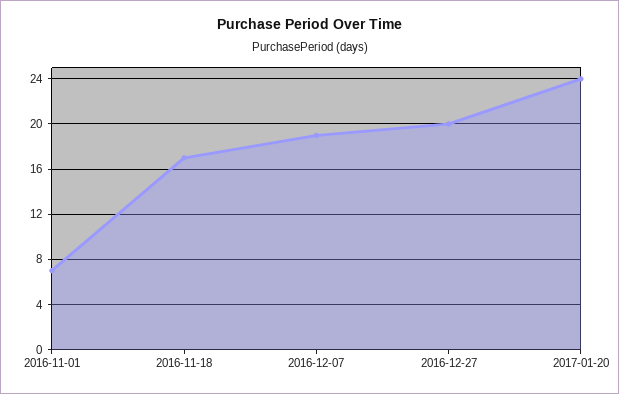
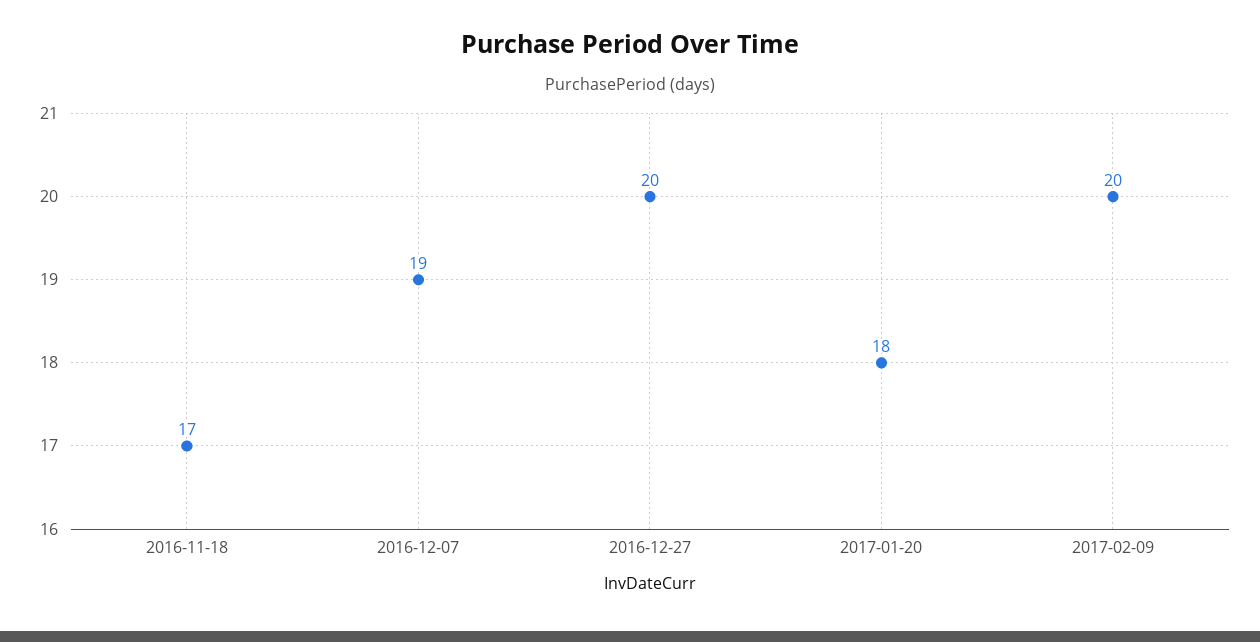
2016-11-01: 7 -> none
2017-01-20: 24 -> 18
2017-02-09: none -> 20

